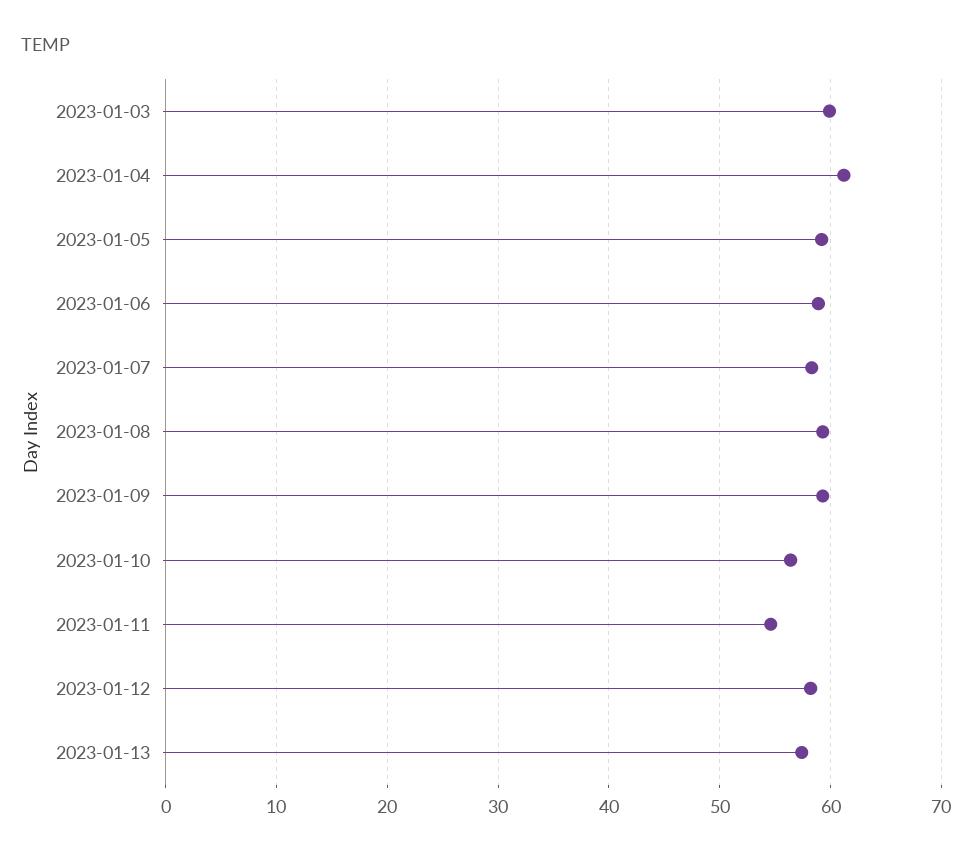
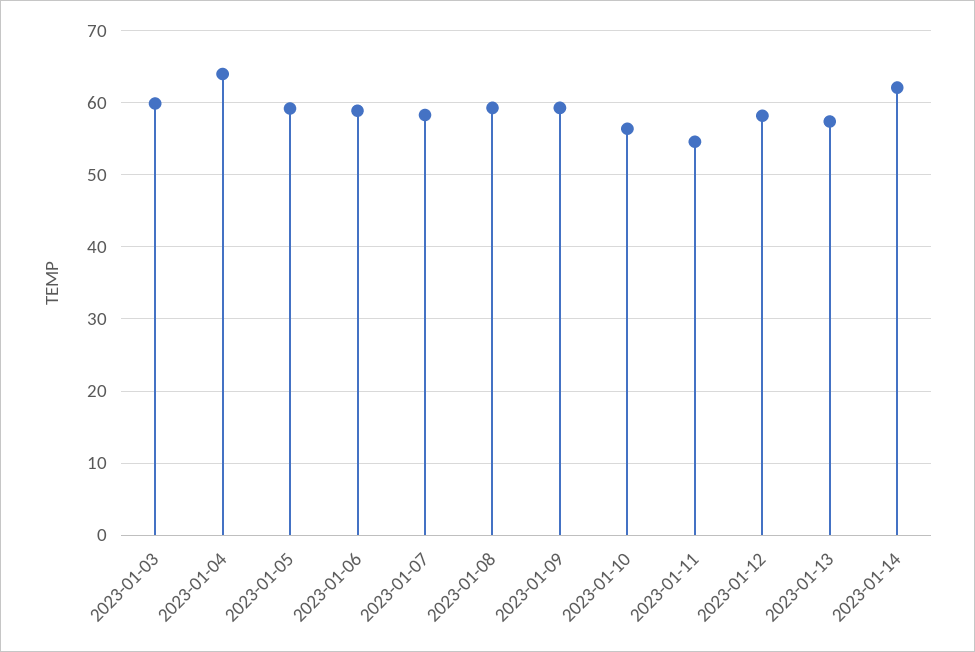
2023-01-04: 61 -> 64
2023-01-14: none -> 62

